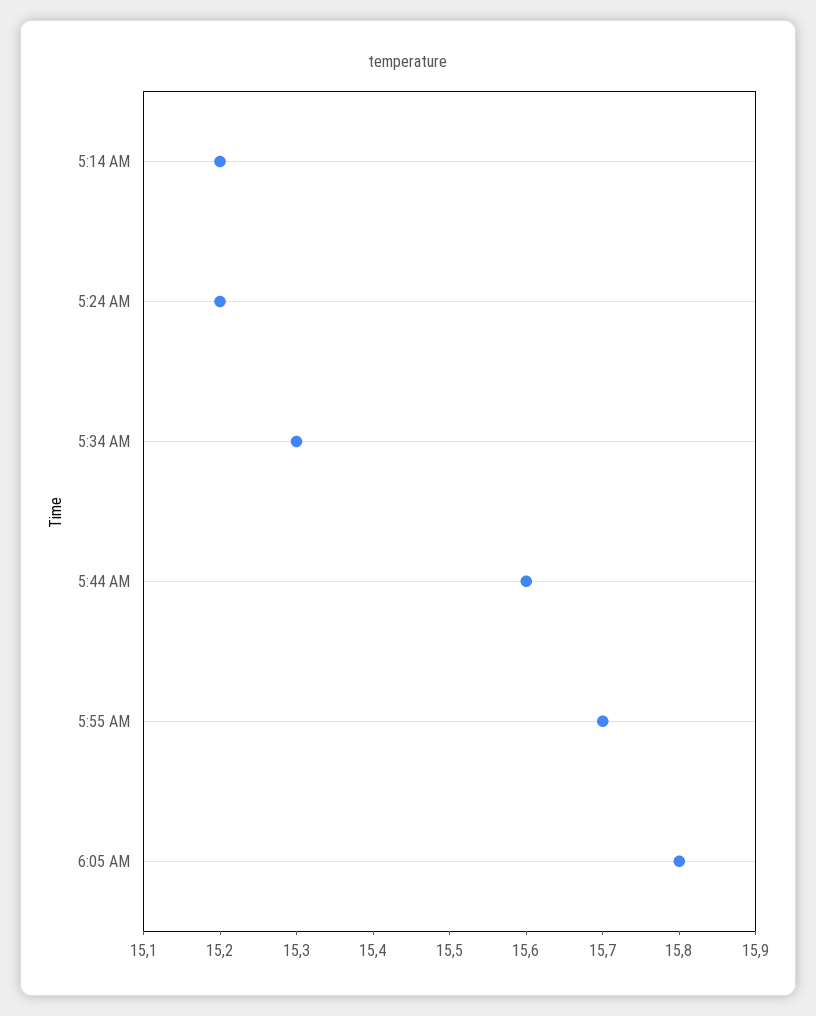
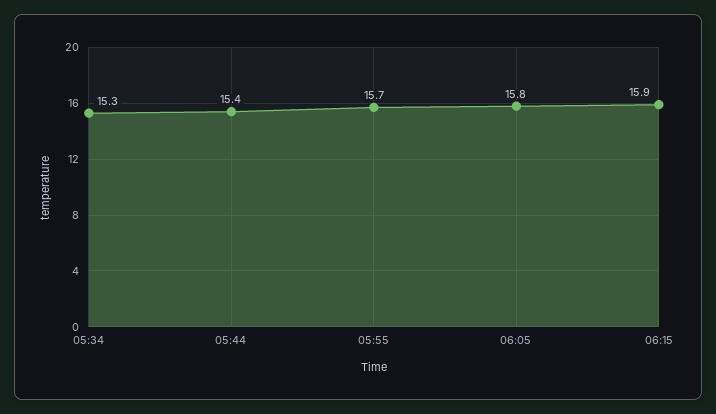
5:14 AM: 15.2 -> none
5:24 AM: 15.2 -> none
5:44 AM: 15.6 -> 15.4
06:15: none -> 15.9

